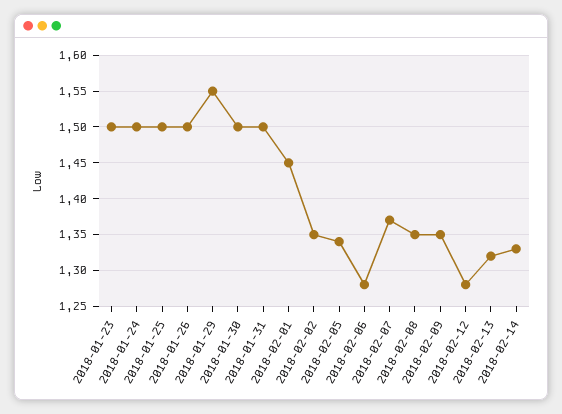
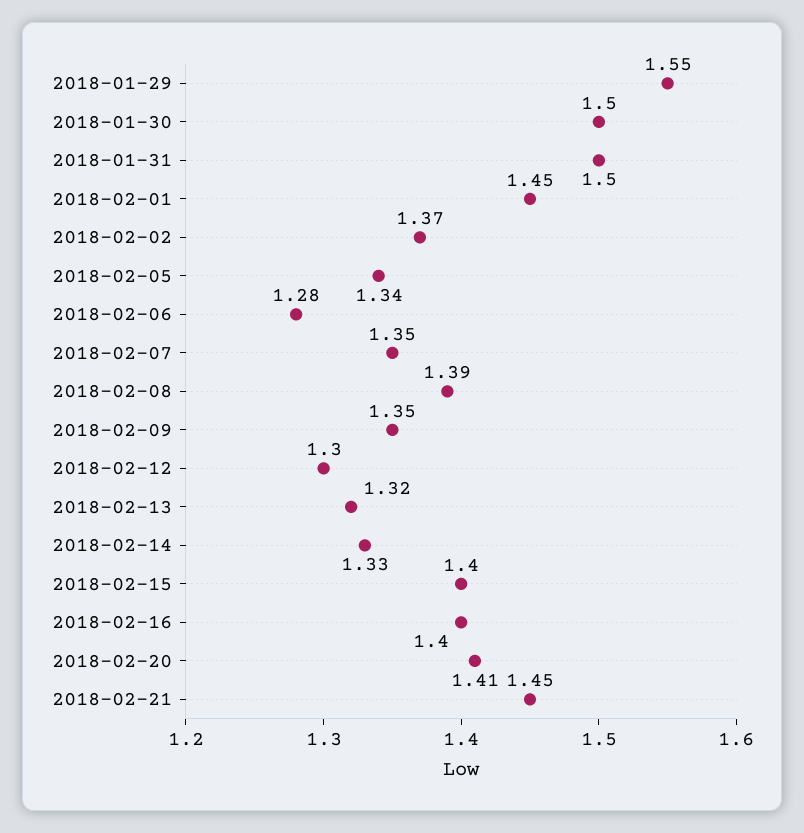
2018-01-23: 1.5 -> none
2018-01-24: 1.5 -> none
2018-01-25: 1.5 -> none
2018-01-26: 1.5 -> none
2018-02-02: 1.35 -> 1.37
2018-02-07: 1.37 -> 1.35
2018-02-08: 1.35 -> 1.39
2018-02-12: 1.28 -> 1.3
2018-02-15: none -> 1.4
2018-02-16: none -> 1.4
2018-02-20: none -> 1.41
2018-02-21: none -> 1.45

